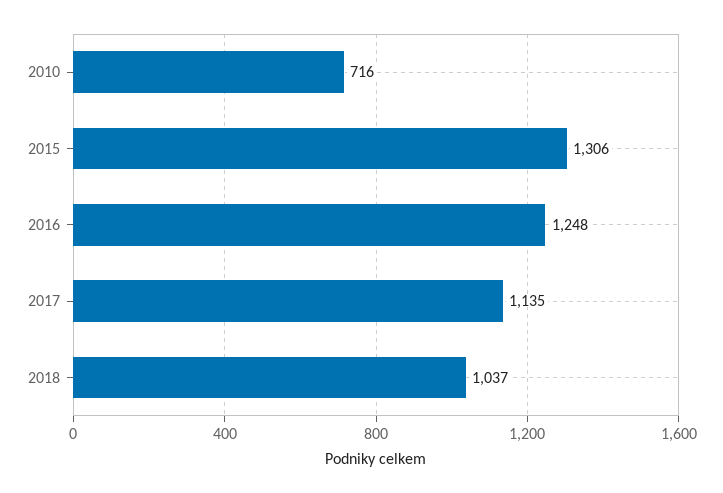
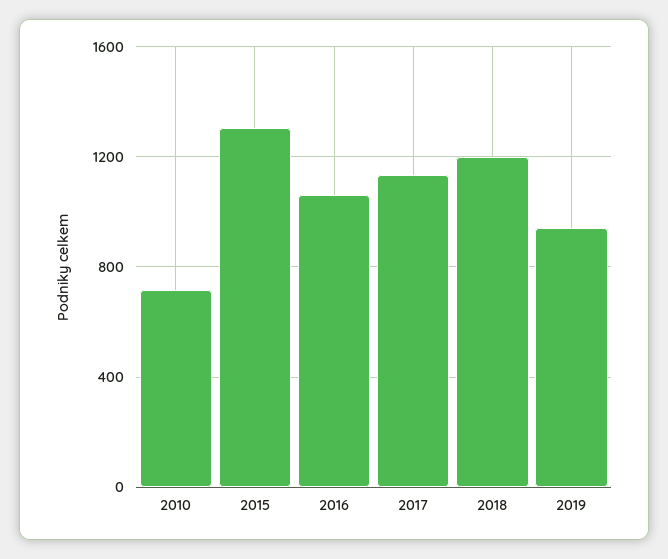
2016: 1248 -> 1050
2018: 1037 -> 1200
2019: none -> 950

